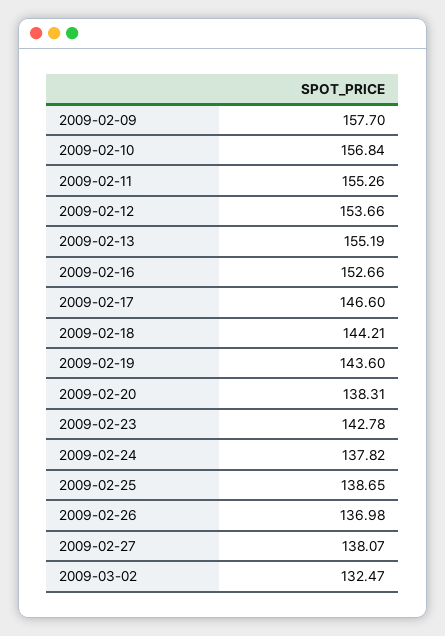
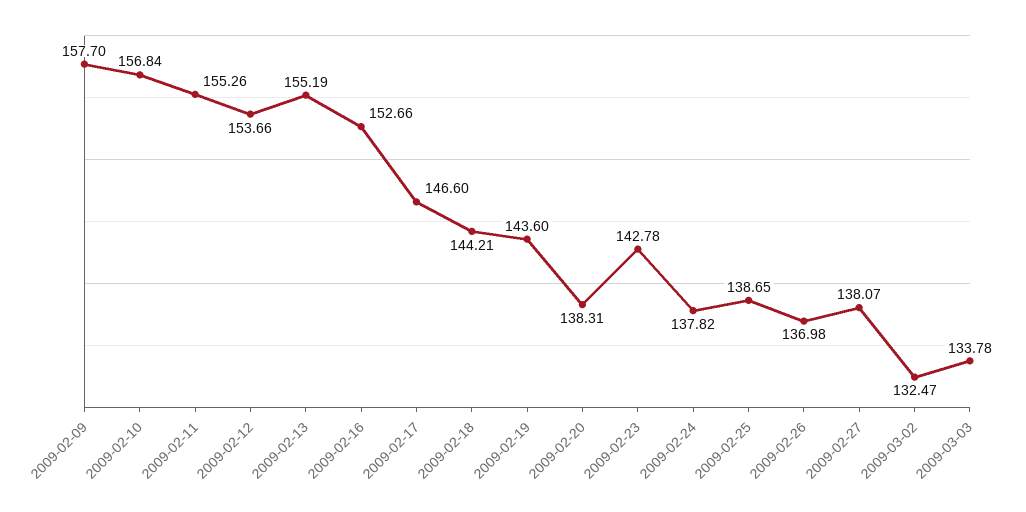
2009-03-03: none -> 133.78

